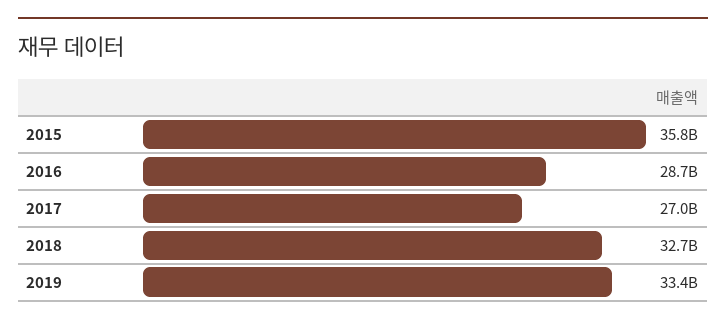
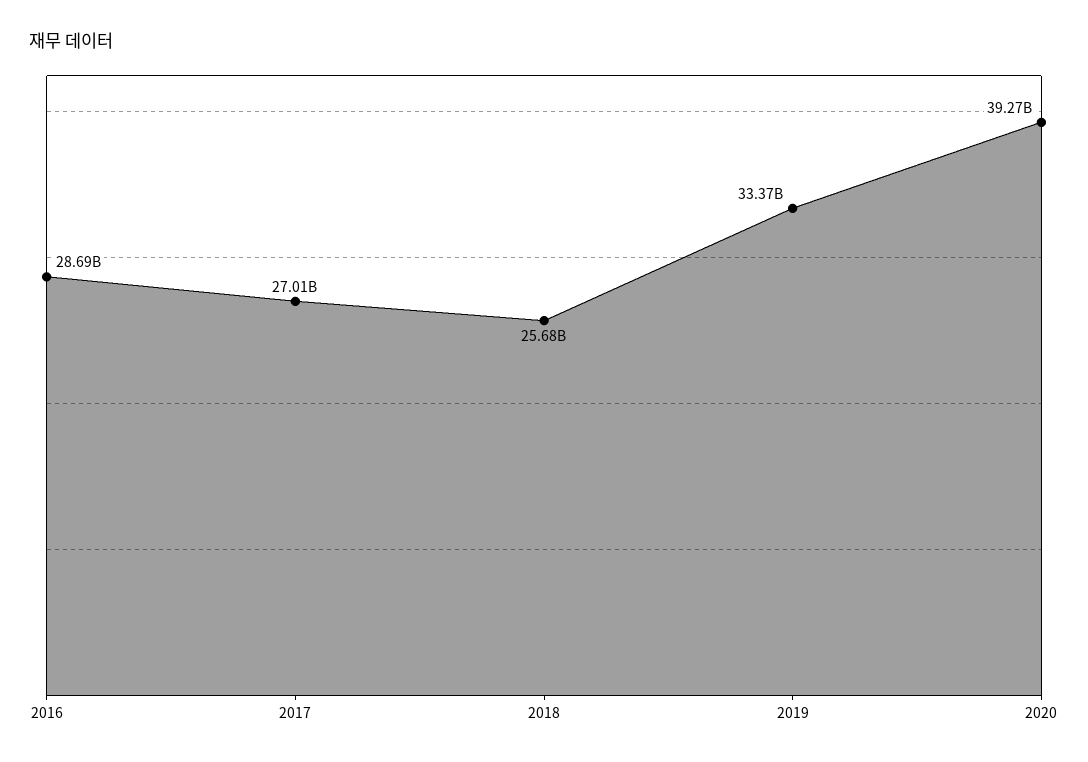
2015: 35800000000 -> none
2018: 32700000000 -> 25680000000
2020: none -> 39270000000

